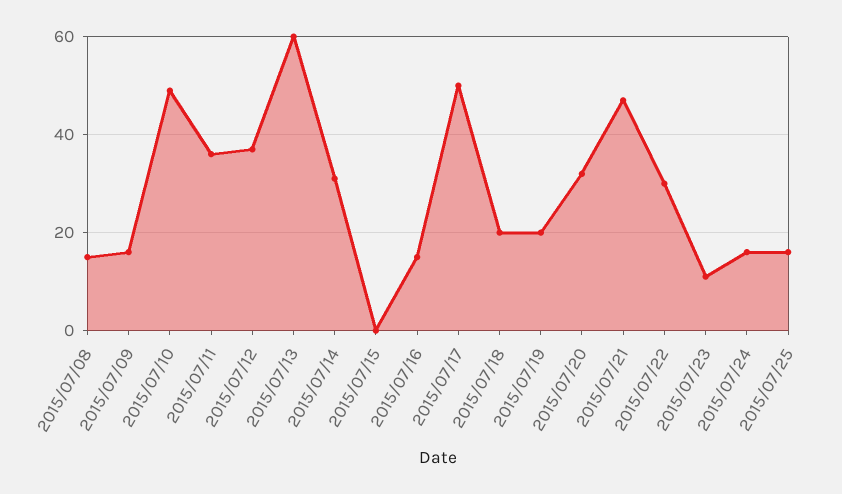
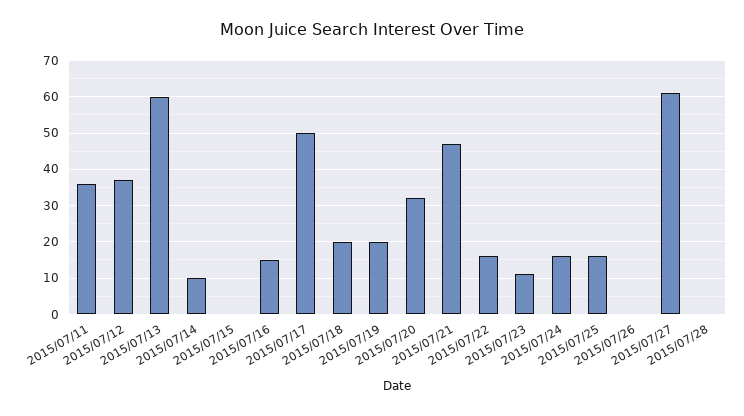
2015/07/08: 15 -> none
2015/07/09: 15 -> none
2015/07/10: 50 -> none
2015/07/14: 30 -> 10
2015/07/22: 30 -> 15
2015/07/26: none -> 0
2015/07/27: none -> 60
2015/07/28: none -> 0

